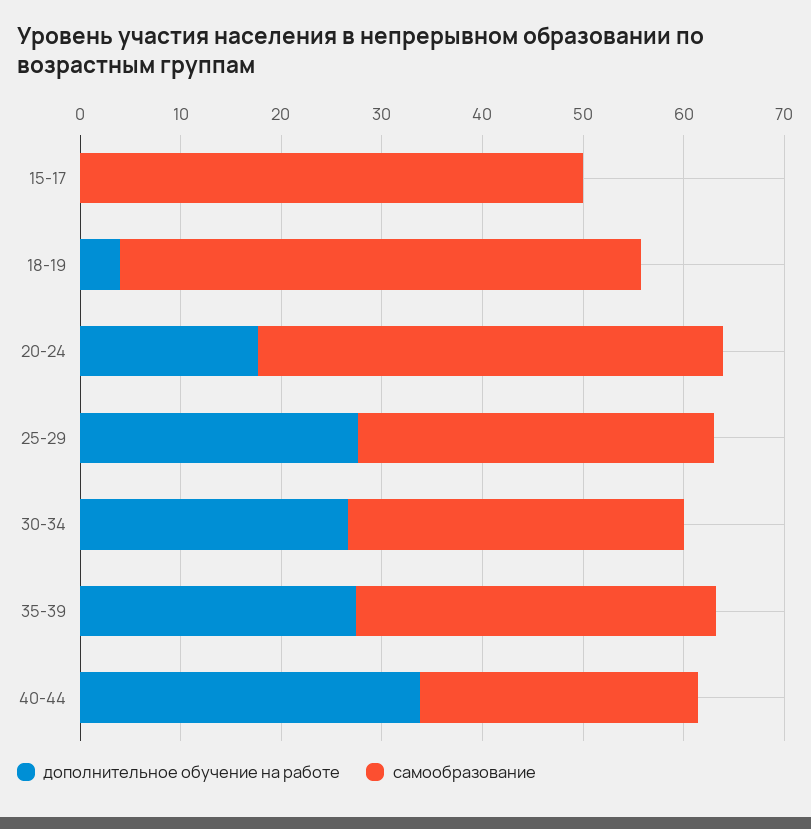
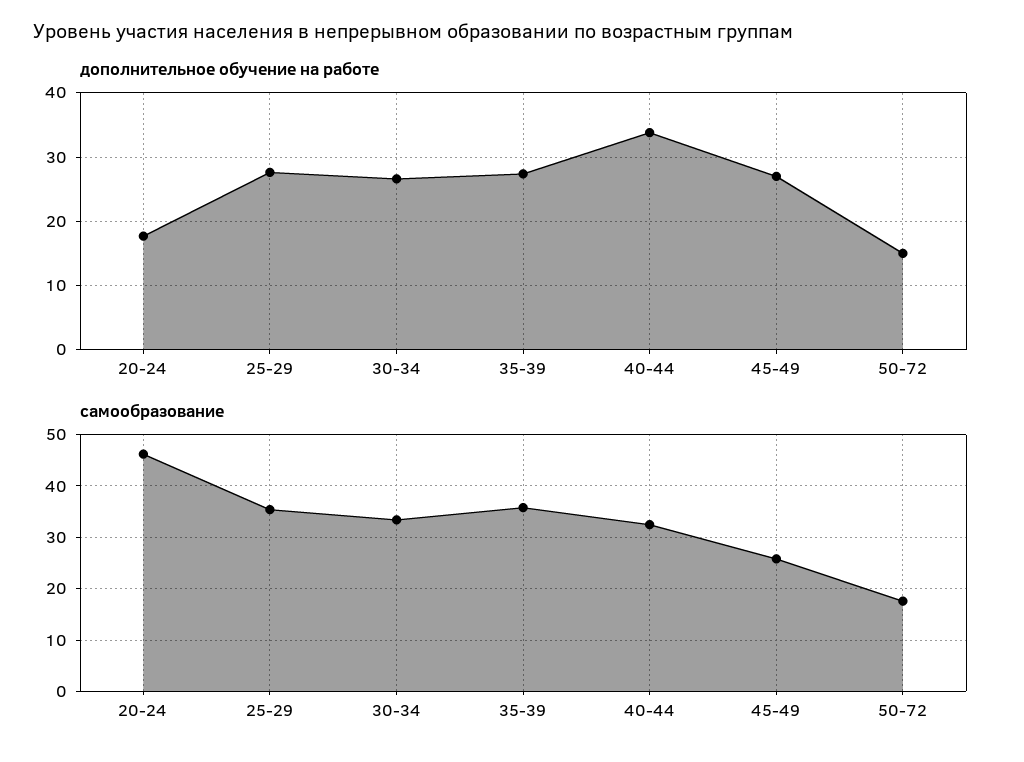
дополнительное обучение на работе, 15-17: 0 -> none
самообразование, 15-17: 50 -> none
дополнительное обучение на работе, 18-19: 4 -> none
самообразование, 18-19: 52 -> none
самообразование, 40-44: 28 -> 32
дополнительное обучение на работе, 45-49: none -> 27
дополнительное обучение на работе, 50-72: none -> 15
самообразование, 45-49: none -> 26
самообразование, 50-72: none -> 18

